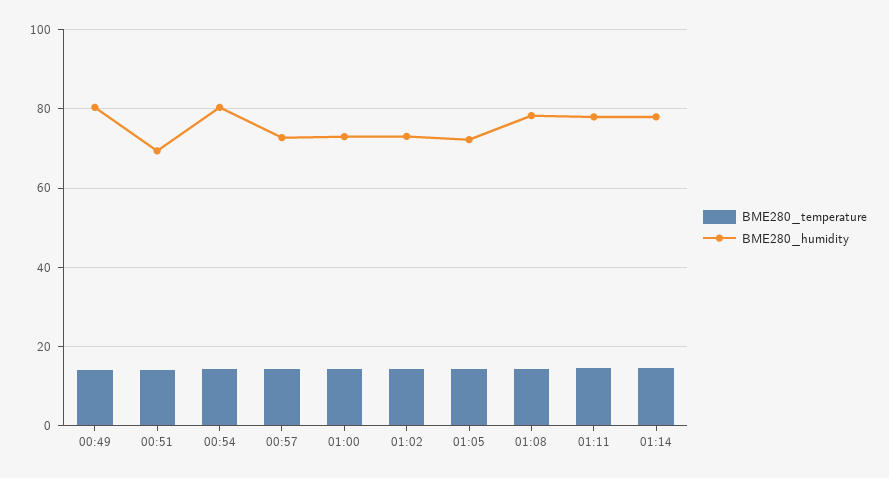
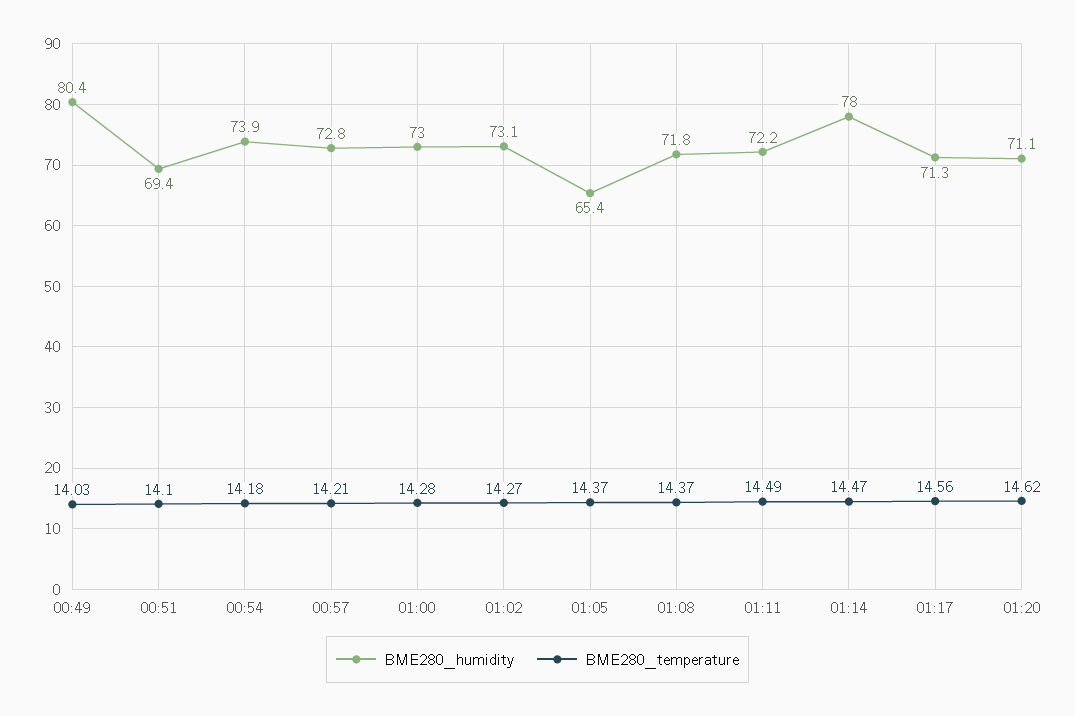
BME280_humidity, 00:54: 80 -> 73.9
BME280_humidity, 01:05: 72 -> 65.4
BME280_humidity, 01:08: 78 -> 71.8
BME280_humidity, 01:11: 78 -> 72.2
BME280_humidity, 01:17: none -> 71.3
BME280_temperature, 01:17: none -> 14.56
BME280_humidity, 01:20: none -> 71.1
BME280_temperature, 01:20: none -> 14.62

